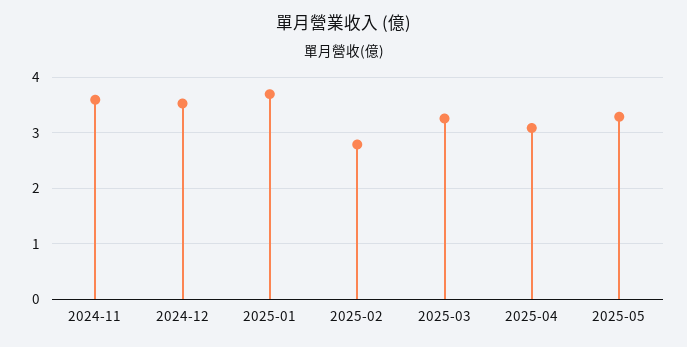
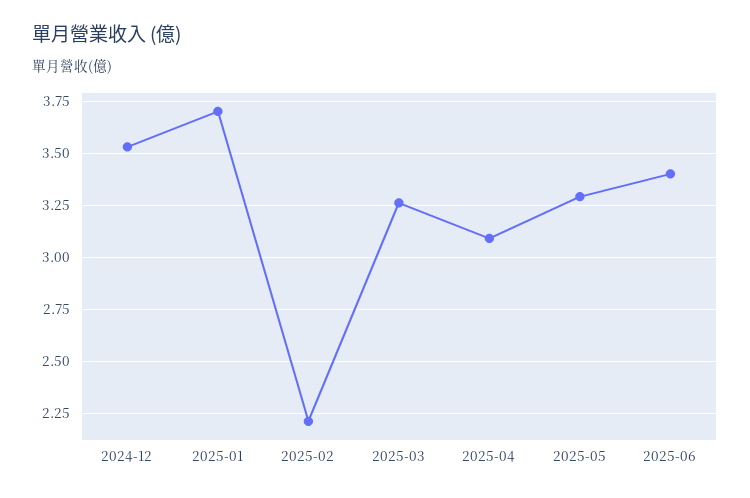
2024-11: 3.6 -> none
2025-02: 2.8 -> 2.2
2025-06: none -> 3.4

